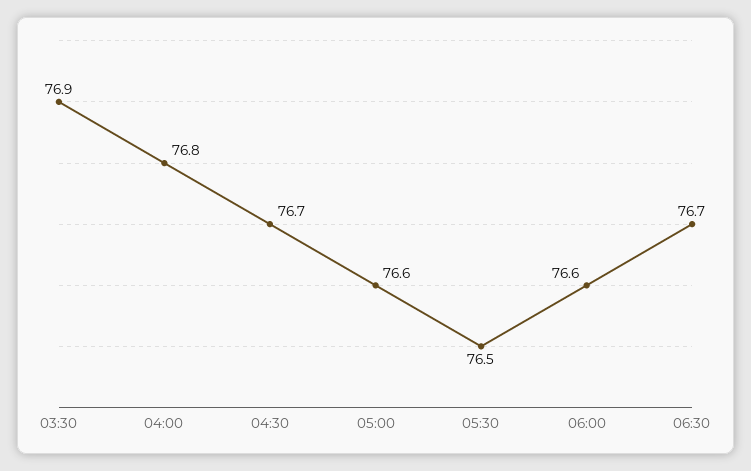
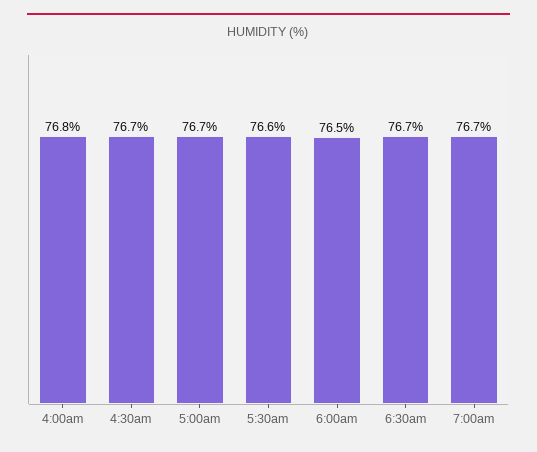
03:30: 76.9 -> none
05:00: 76.6 -> 76.7
05:30: 76.5 -> 76.6
06:00: 76.6 -> 76.5
7:00am: none -> 76.7

